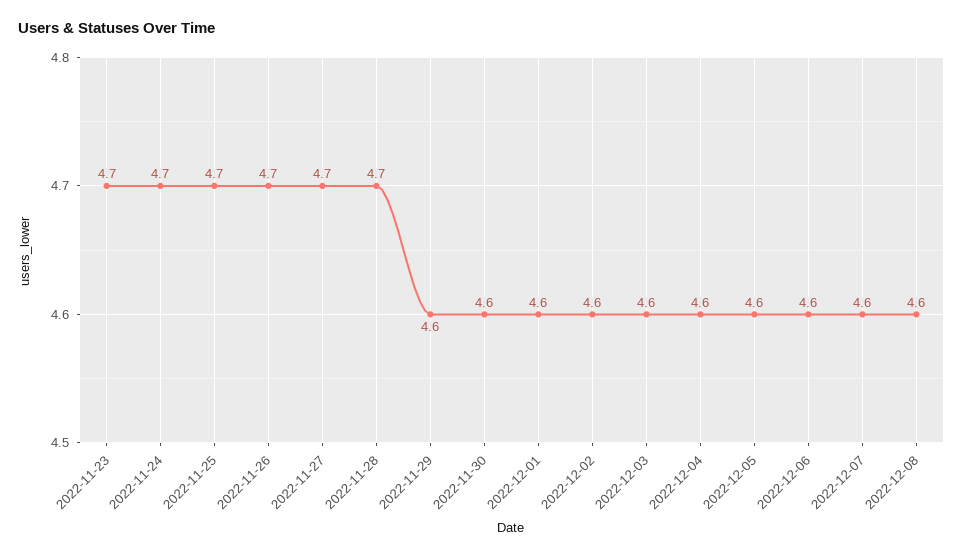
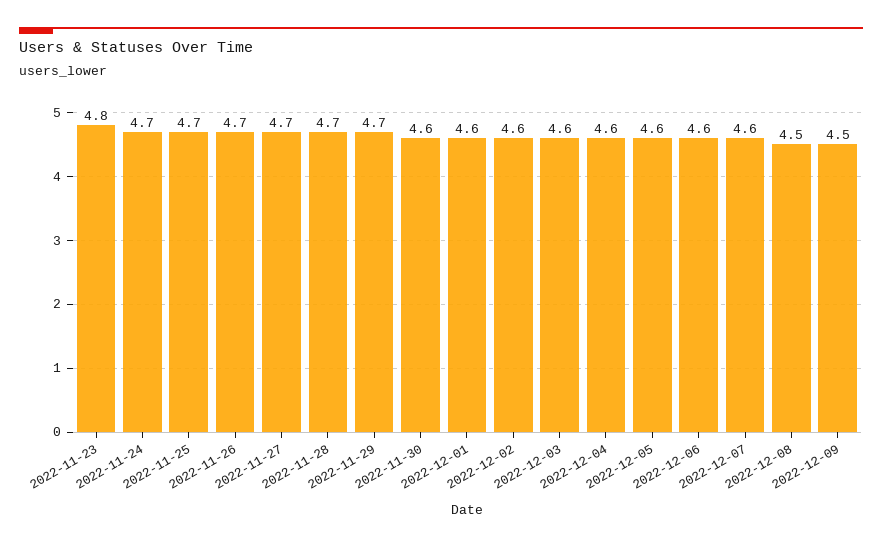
2022-11-23: 4.7 -> 4.8
2022-11-29: 4.6 -> 4.7
2022-12-08: 4.6 -> 4.5
2022-12-09: none -> 4.5

